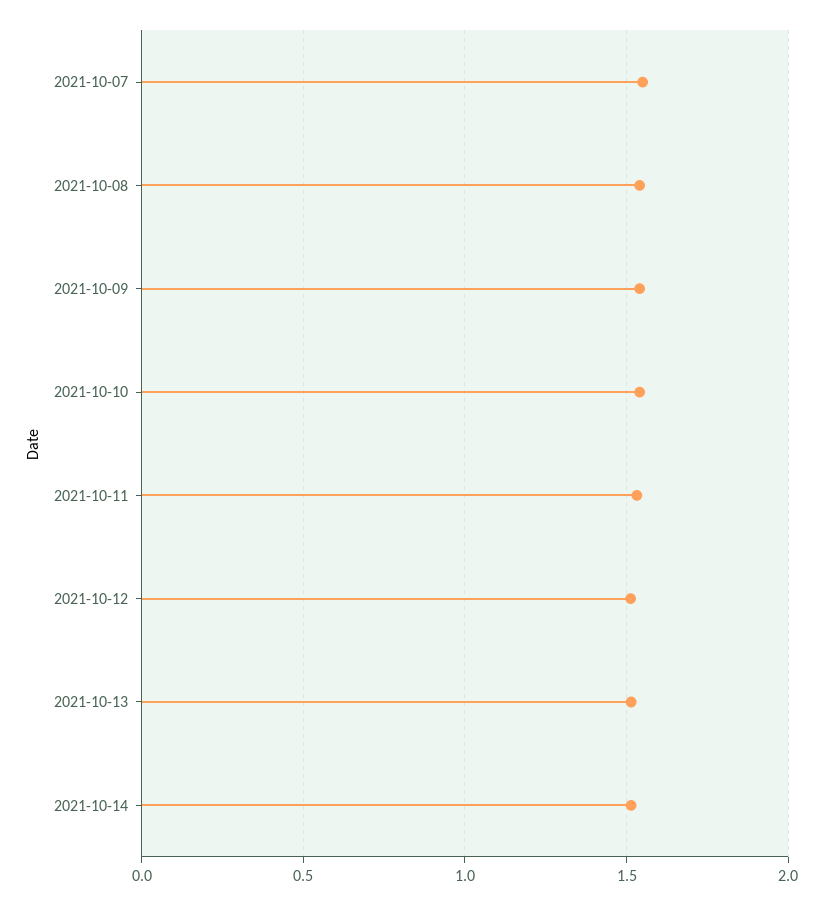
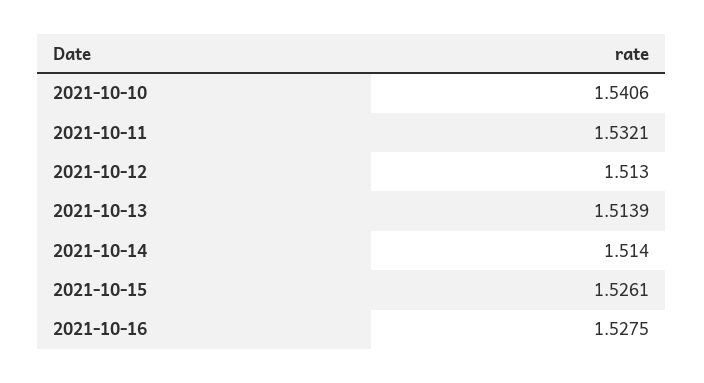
2021-10-07: 1.55 -> none
2021-10-08: 1.55 -> none
2021-10-09: 1.55 -> none
2021-10-15: none -> 1.5261
2021-10-16: none -> 1.5275

